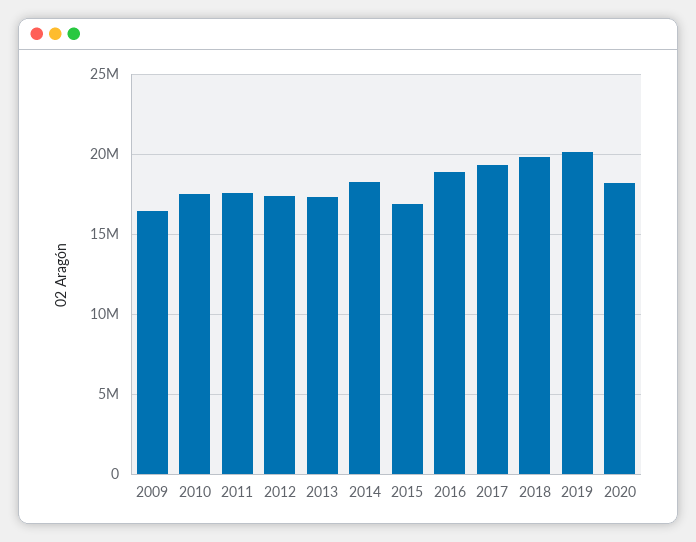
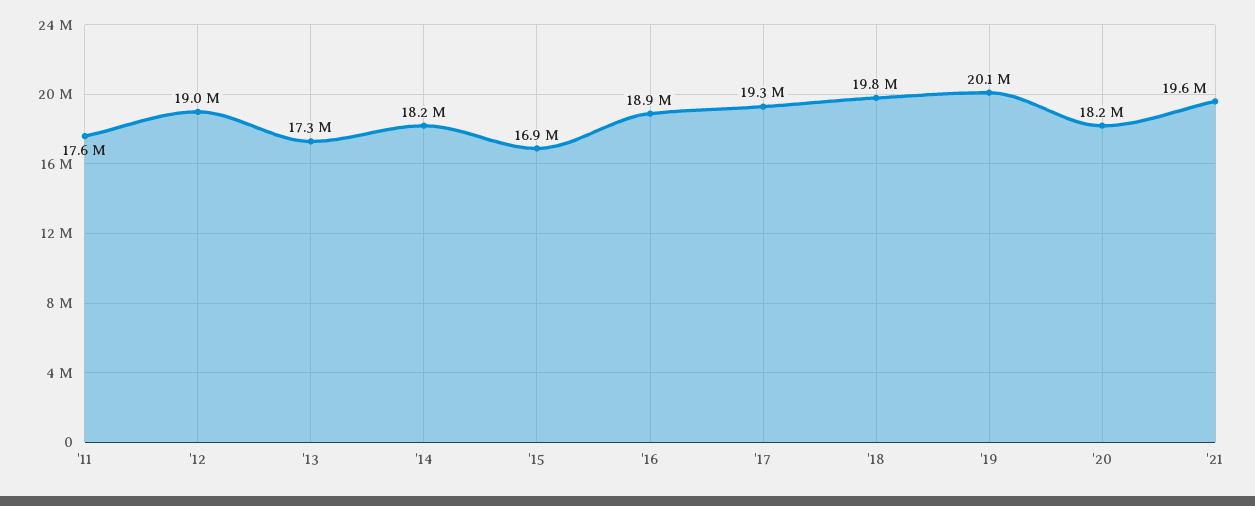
2009: 16500000 -> none
2010: 17500000 -> none
2012: 17500000 -> 19000000
'21: none -> 19600000

